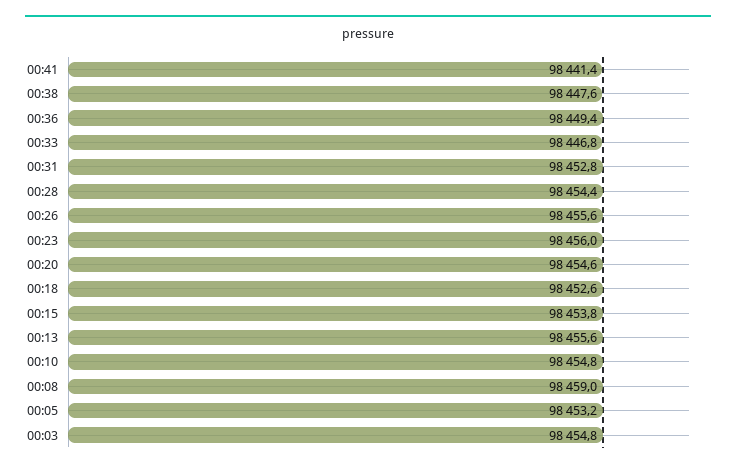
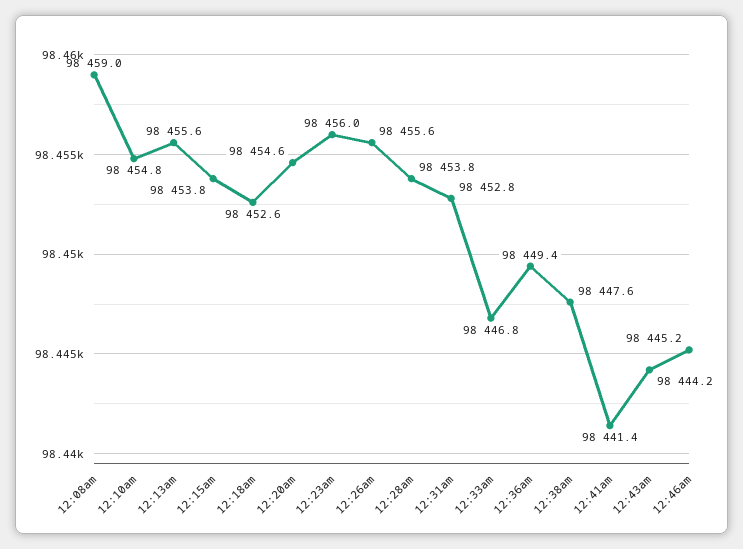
00:28: 98454.4 -> 98453.8
00:05: 98453.2 -> none
00:03: 98454.8 -> none
12:43am: none -> 98444.2
12:46am: none -> 98445.2

